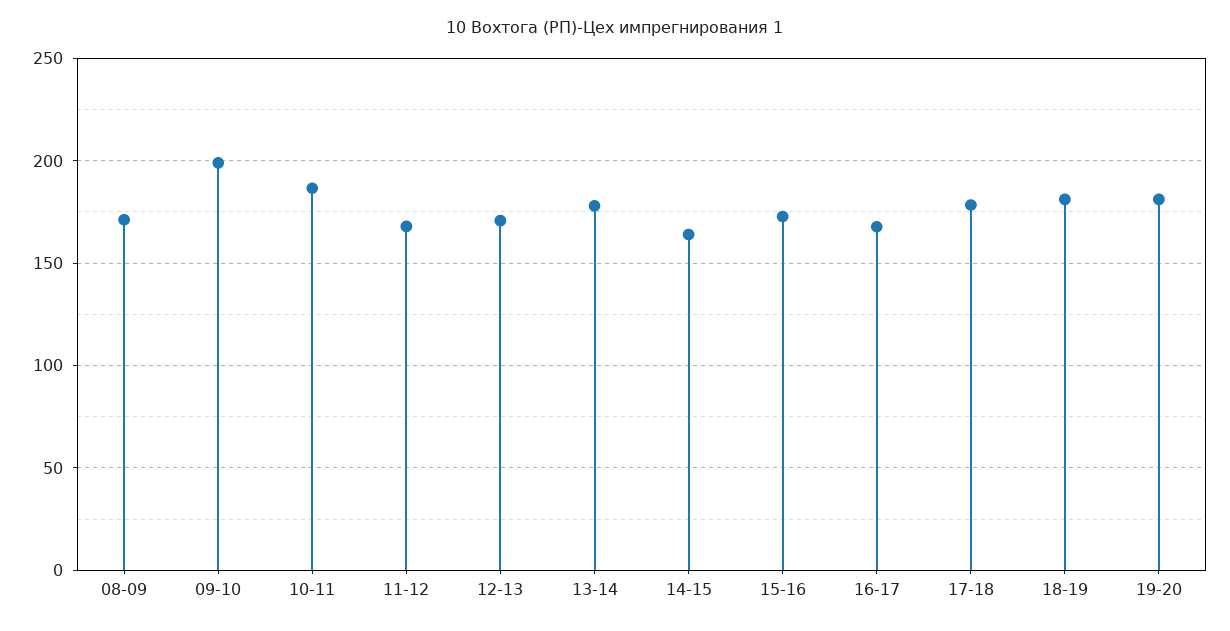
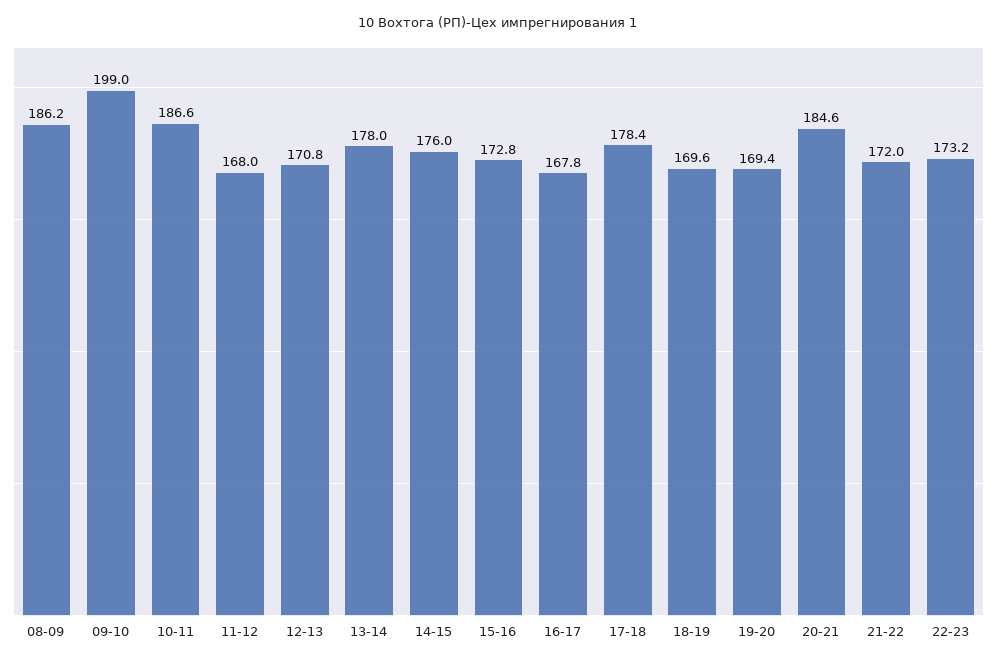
08-09: 170 -> 186.2
14-15: 165 -> 176
18-19: 180 -> 169.6
19-20: 180 -> 169.4
20-21: none -> 184.6
21-22: none -> 172
22-23: none -> 173.2

